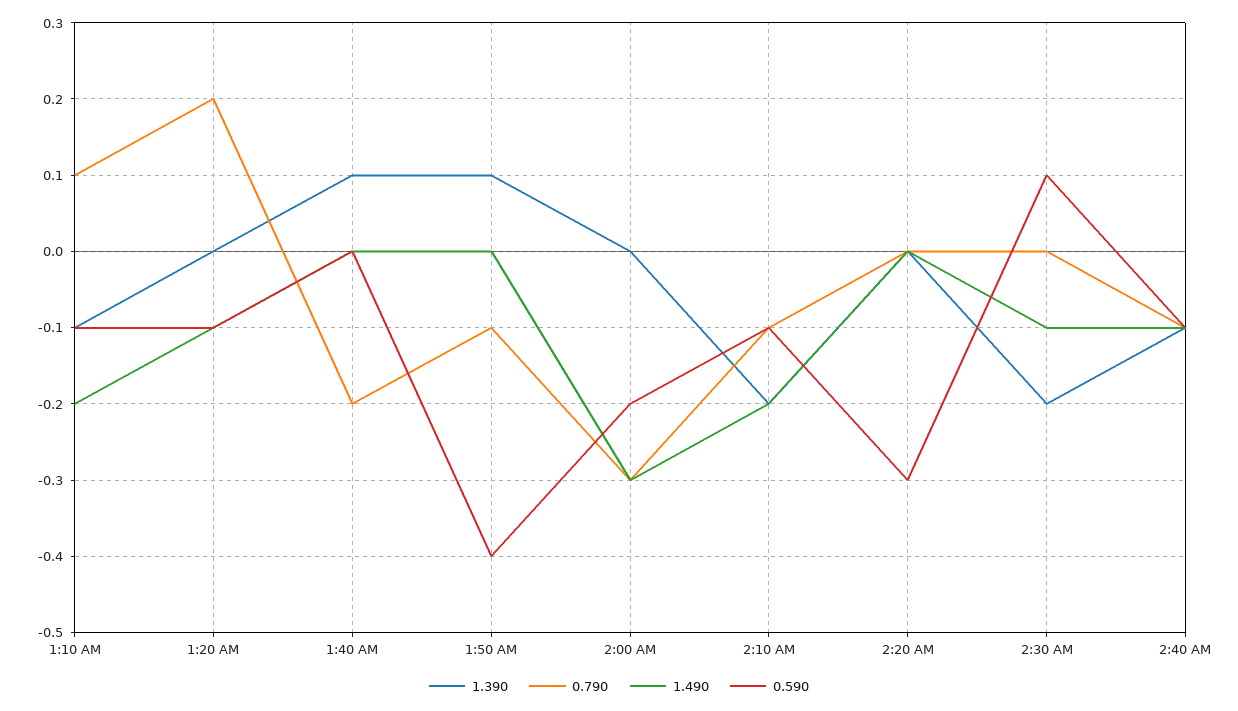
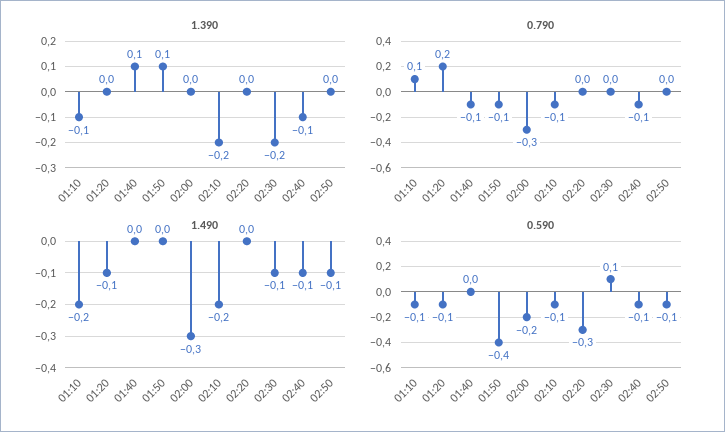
0.790, 1:40 AM: -0.2 -> -0.1
1.390, 02:50: none -> 0
0.790, 02:50: none -> 0
1.490, 02:50: none -> -0.1
0.590, 02:50: none -> -0.1

